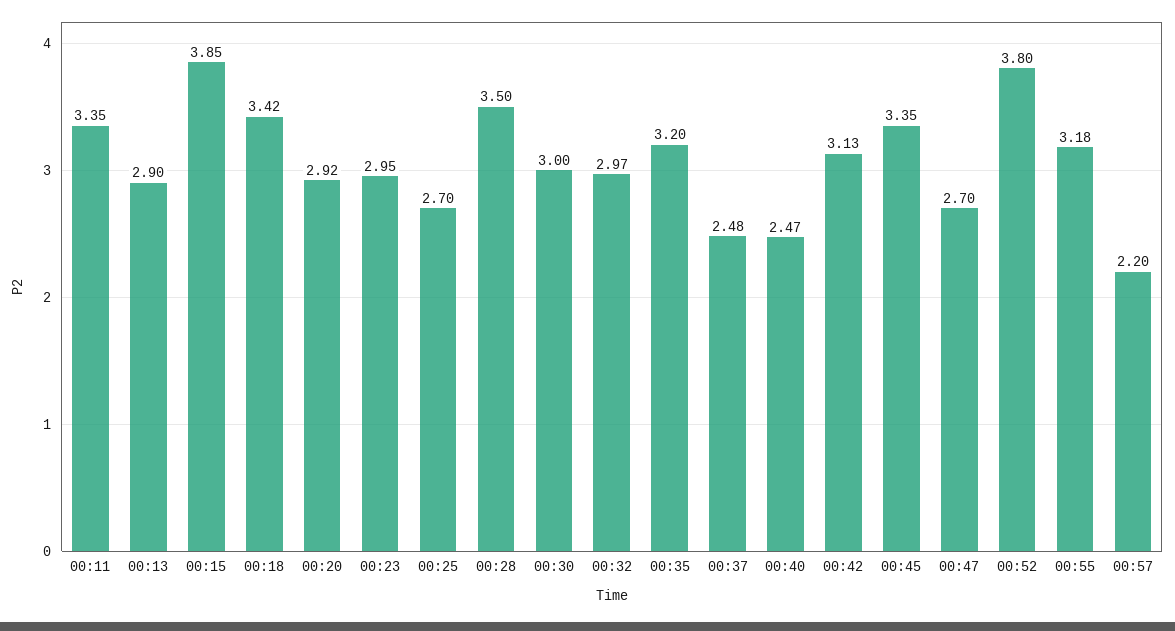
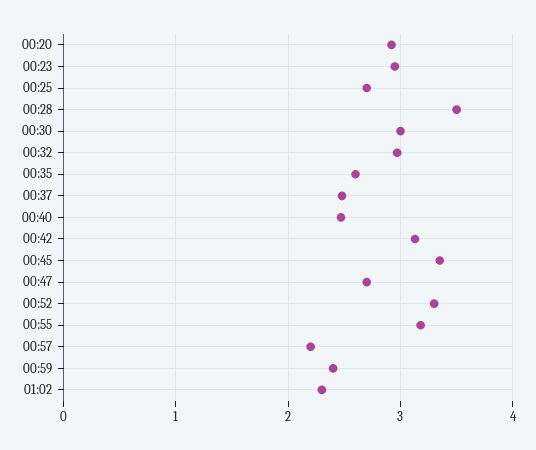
00:11: 3.35 -> none
00:13: 2.9 -> none
00:15: 3.85 -> none
00:18: 3.42 -> none
00:35: 3.2 -> 2.6
00:52: 3.8 -> 3.3
00:59: none -> 2.4
01:02: none -> 2.3

